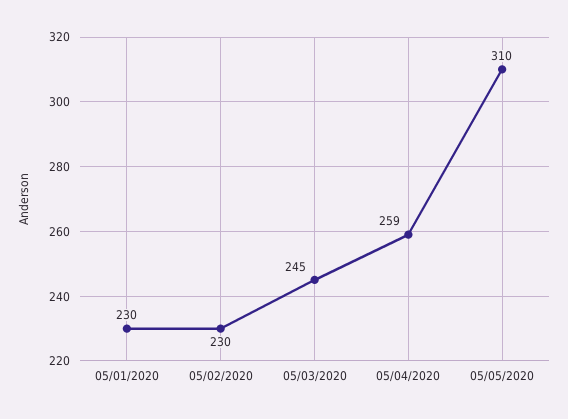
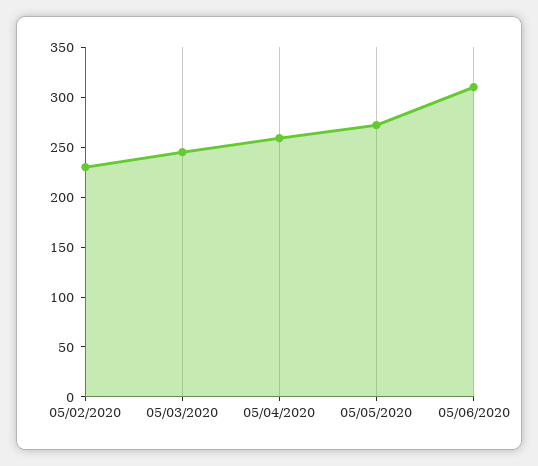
05/01/2020: 230 -> none
05/05/2020: 310 -> 270
05/06/2020: none -> 310

